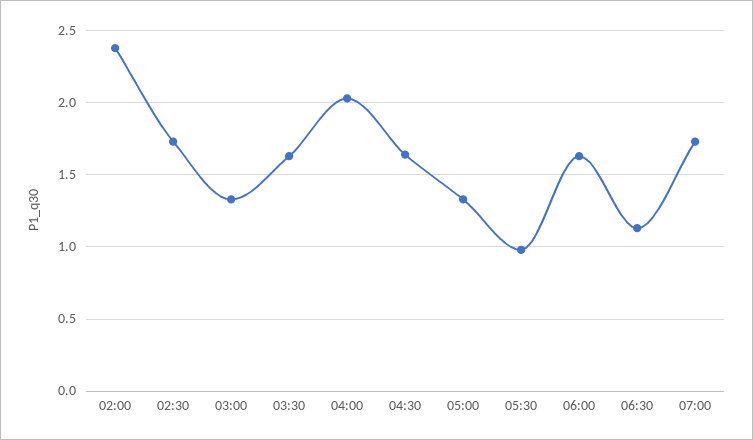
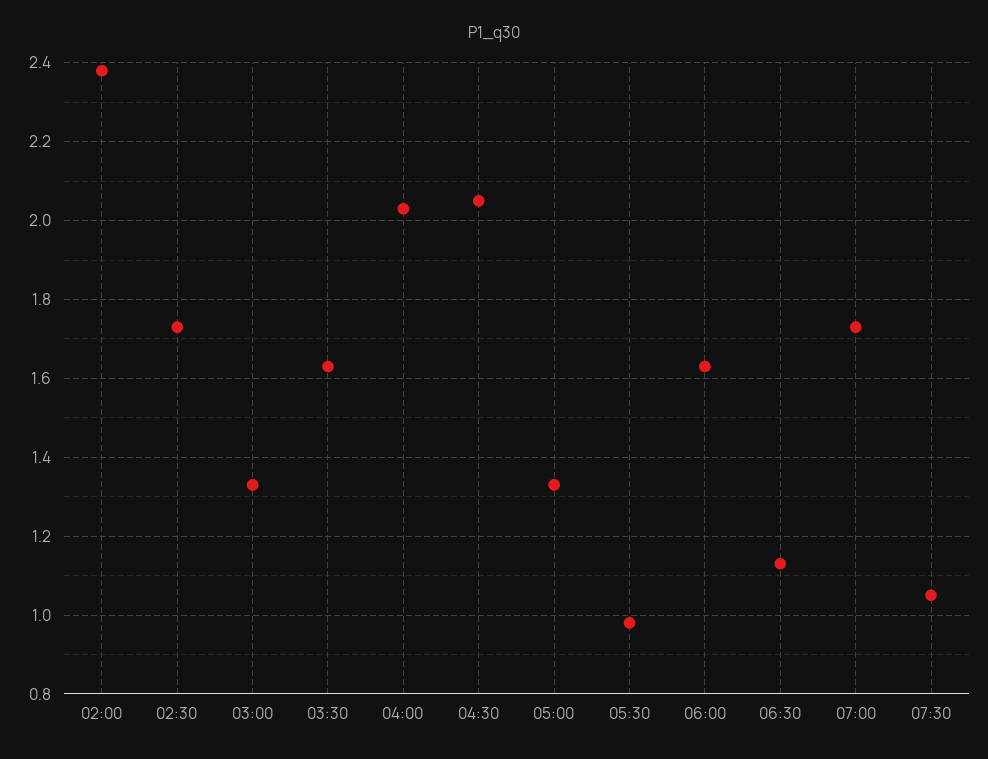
04:30: 1.65 -> 2.05
07:30: none -> 1.05

